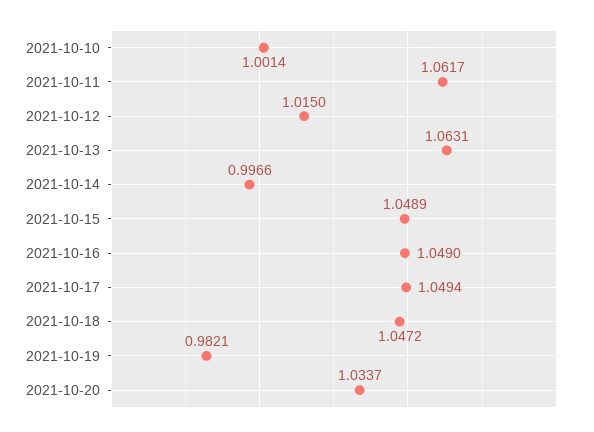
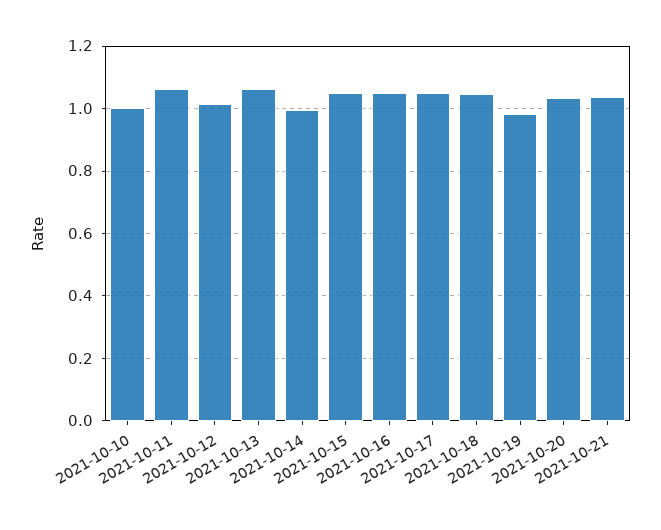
2021-10-21: none -> 1.04

